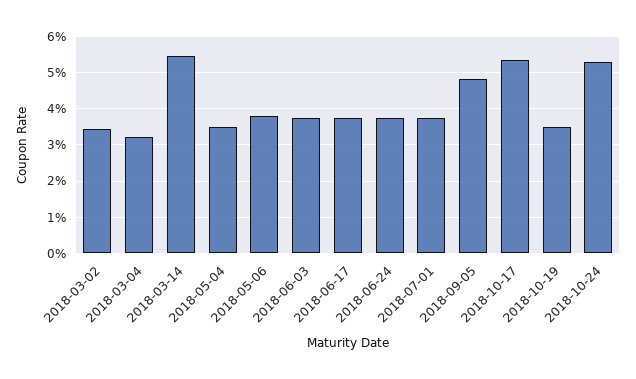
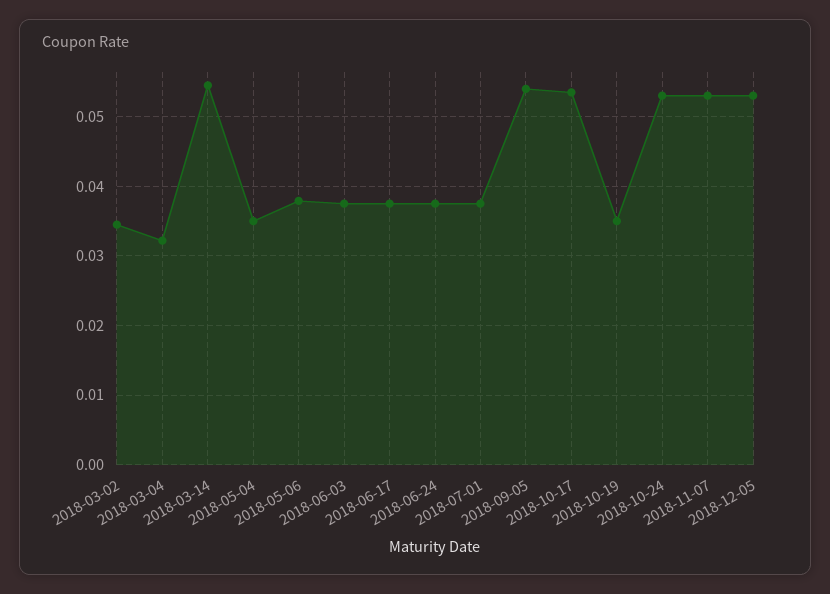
2018-09-05: 0.048 -> 0.054
2018-11-07: none -> 0.053
2018-12-05: none -> 0.053

